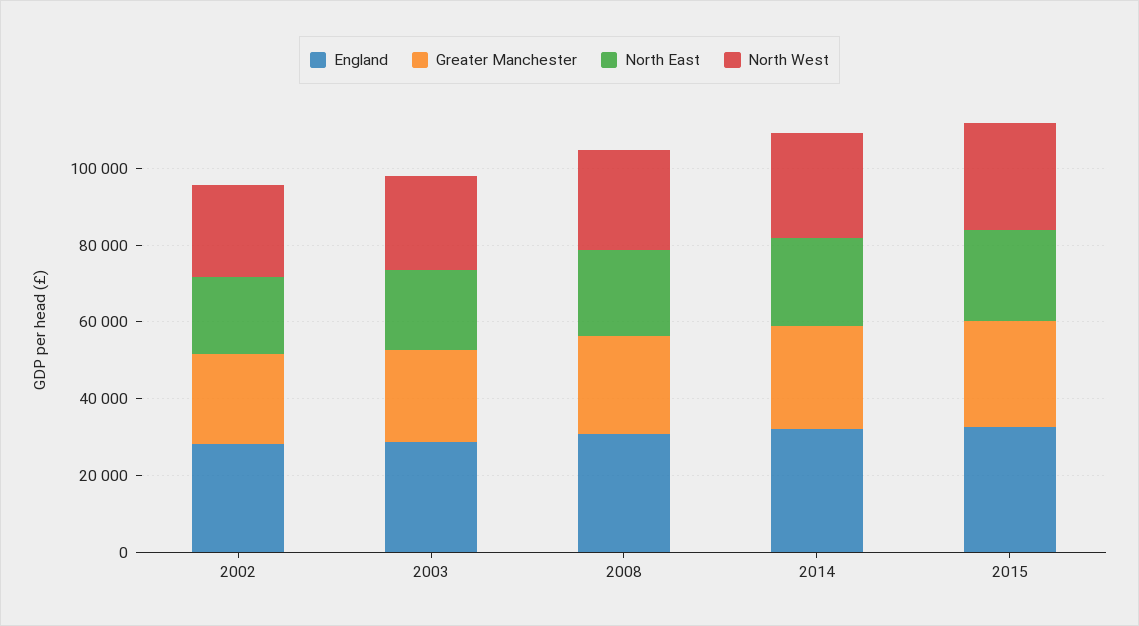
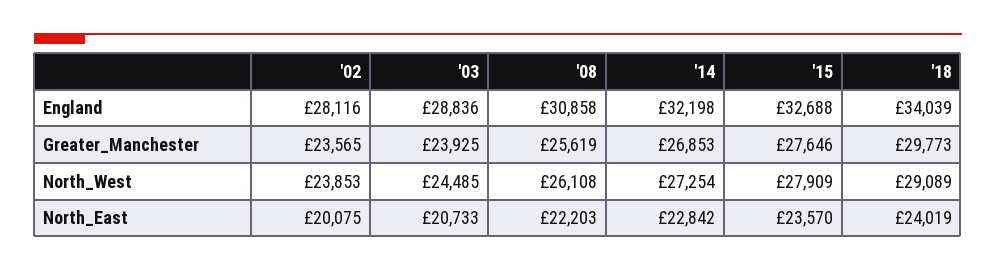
England, '18: none -> 34039
Greater Manchester, '18: none -> 29773
North West, '18: none -> 29089
North East, '18: none -> 24019

